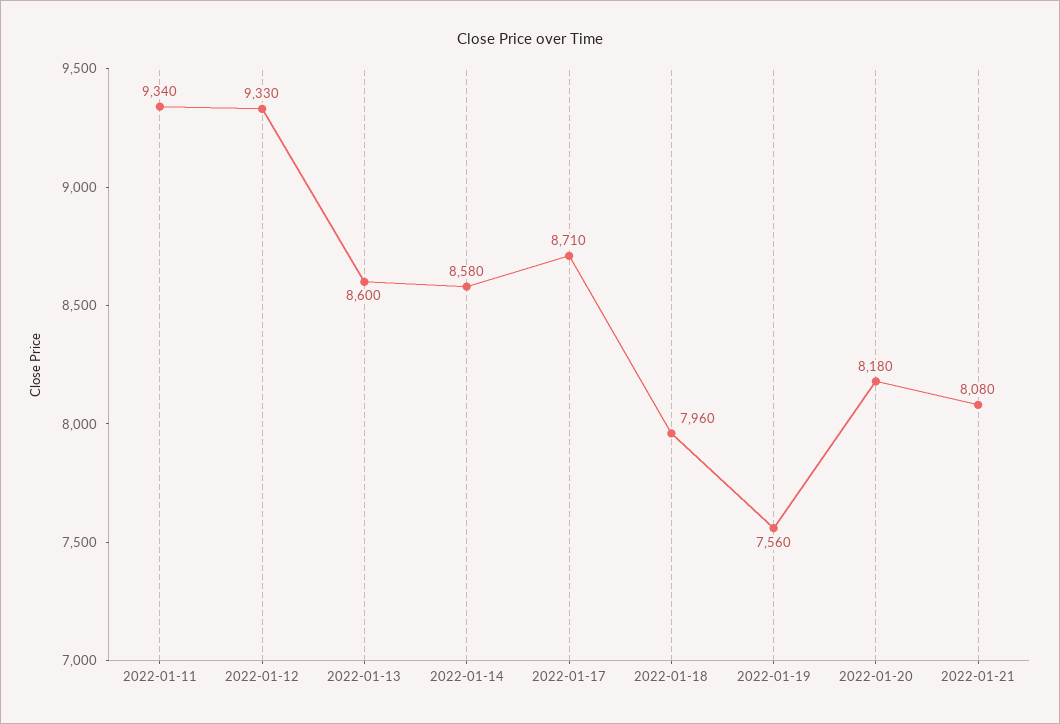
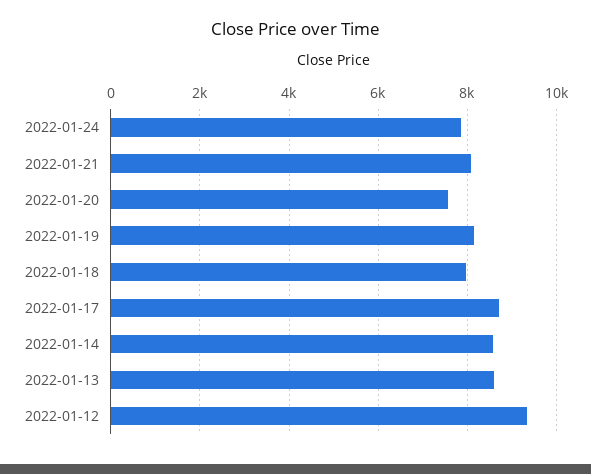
2022-01-11: 9340 -> none
2022-01-19: 7560 -> 8200
2022-01-20: 8180 -> 7600
2022-01-24: none -> 7800

